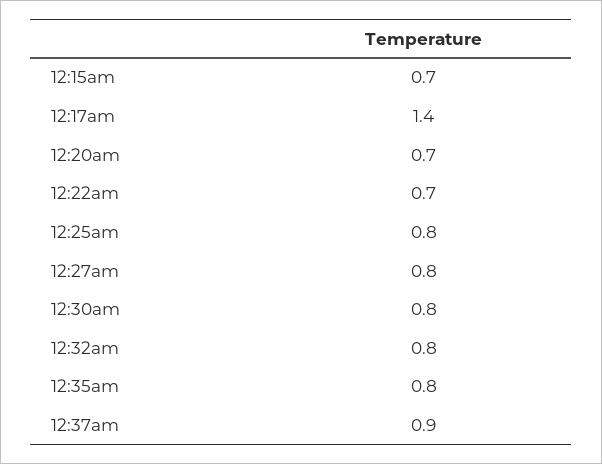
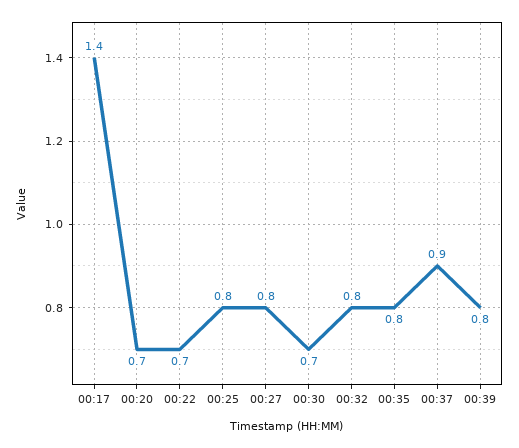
12:15am: 0.7 -> none
12:30am: 0.8 -> 0.7
00:39: none -> 0.8

